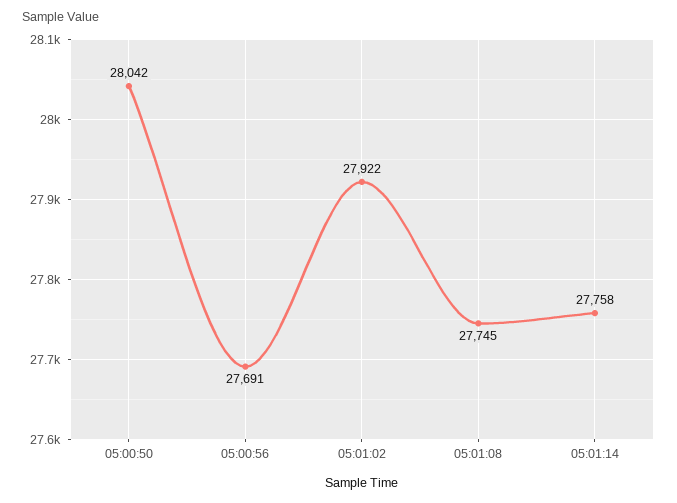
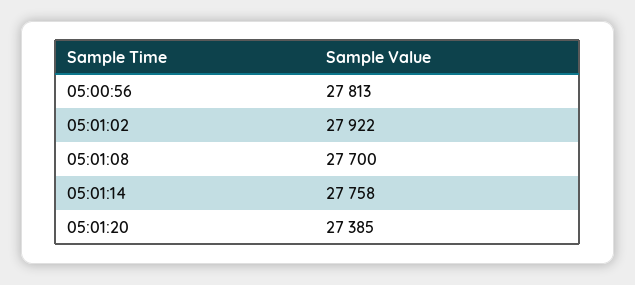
05:00:50: 28042 -> none
05:00:56: 27691 -> 27813
05:01:08: 27745 -> 27700
05:01:20: none -> 27385

